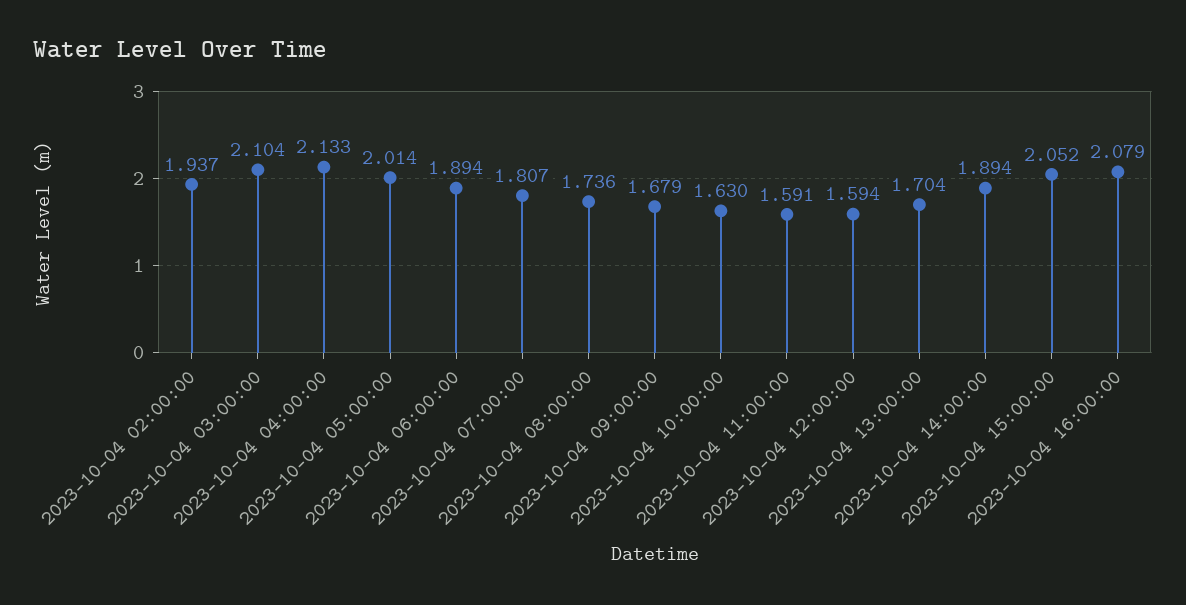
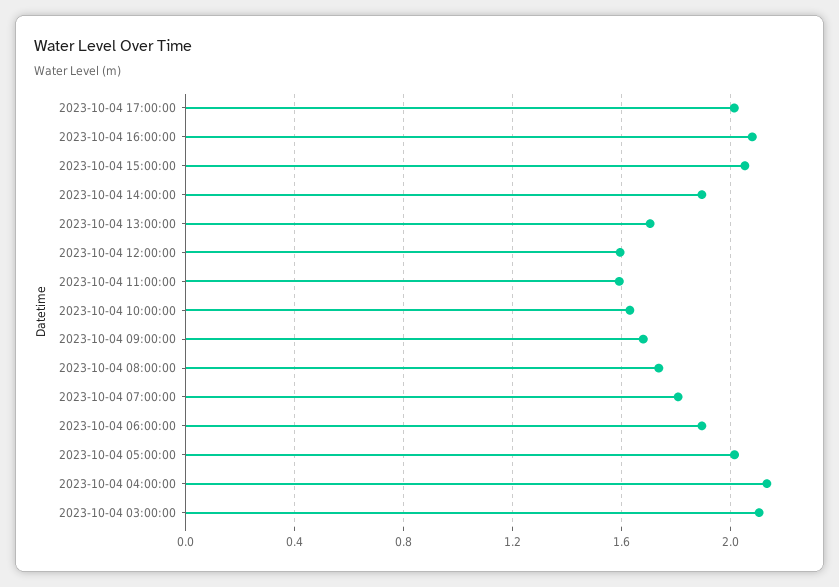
2023-10-04 02:00:00: 1.937 -> none
2023-10-04 17:00:00: none -> 2

